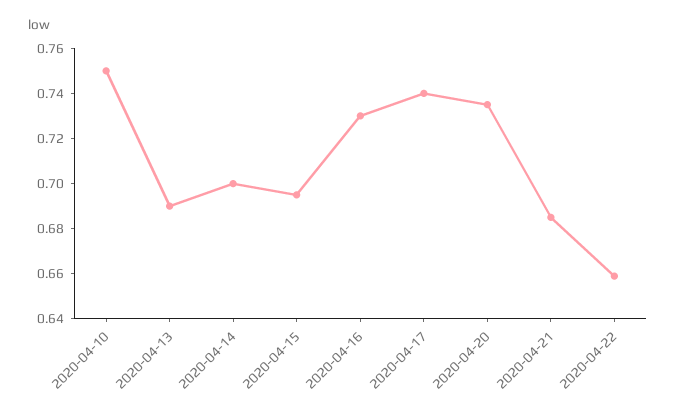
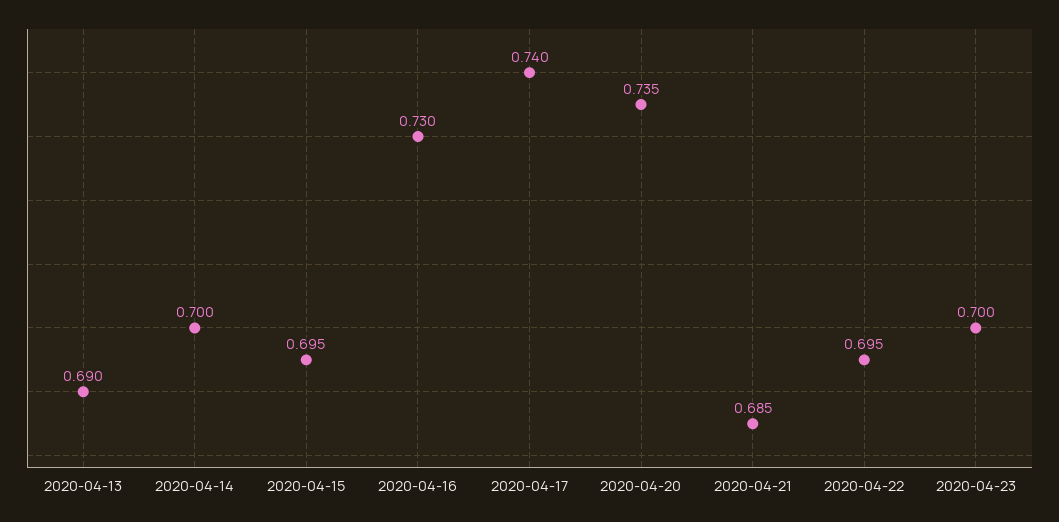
2020-04-10: 0.75 -> none
2020-04-22: 0.66 -> 0.695
2020-04-23: none -> 0.7

